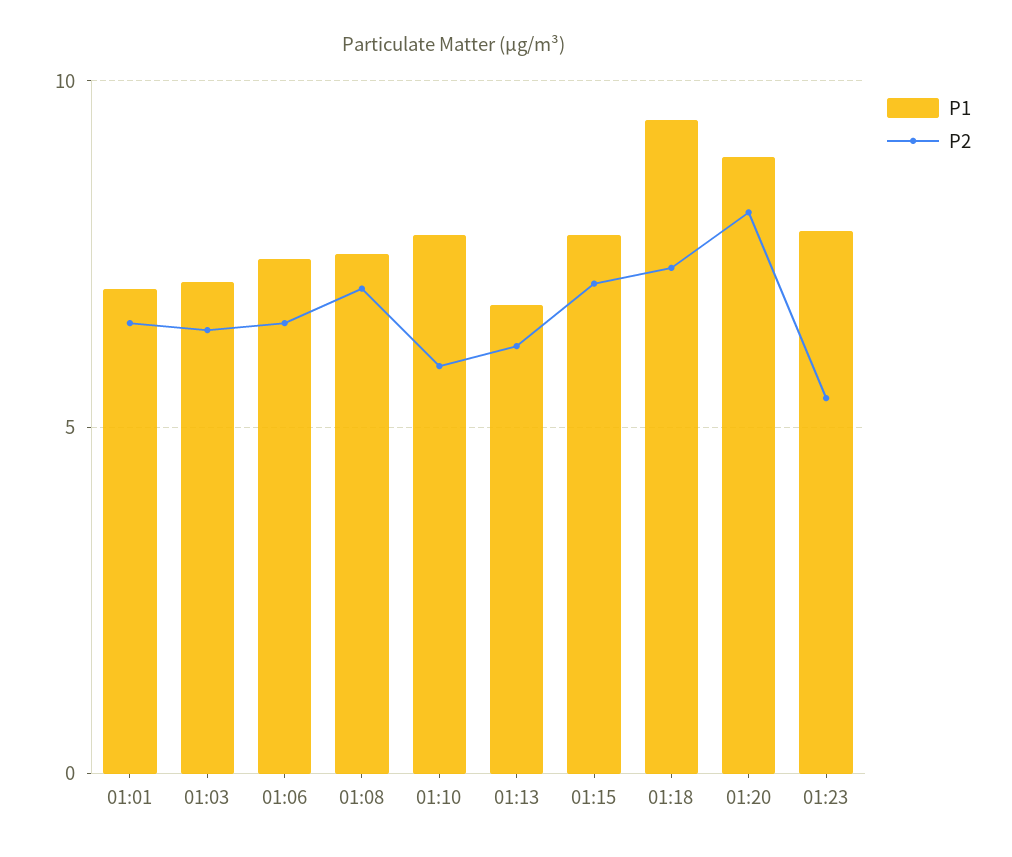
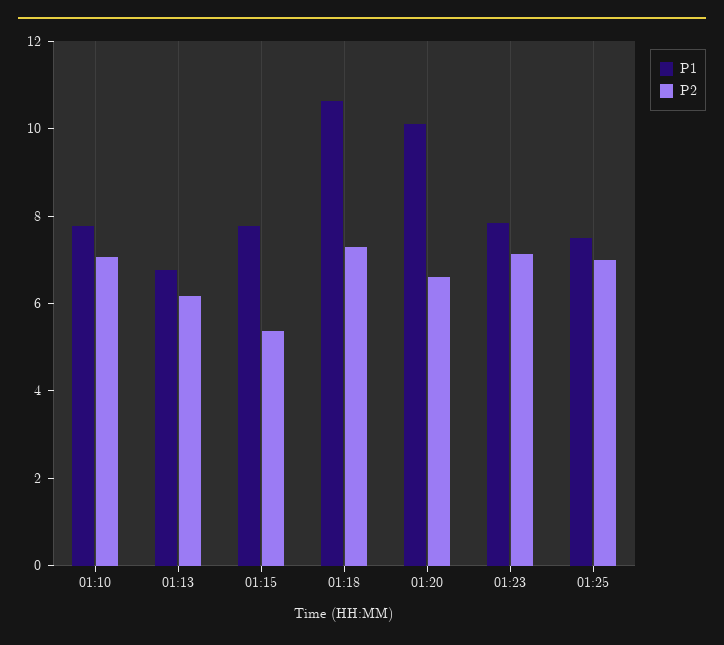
P1, 01:01: 7 -> none
P2, 01:01: 6.5 -> none
P1, 01:03: 7 -> none
P2, 01:03: 6.5 -> none
P1, 01:06: 7.5 -> none
P2, 01:06: 6.5 -> none
P1, 01:08: 7.5 -> none
P2, 01:08: 7 -> none
P2, 01:10: 6 -> 7
P2, 01:15: 7 -> 5.5
P1, 01:18: 9.5 -> 10.5
P1, 01:20: 9 -> 10
P2, 01:20: 8 -> 6.5
P2, 01:23: 5.5 -> 7
P1, 01:25: none -> 7.5
P2, 01:25: none -> 7

